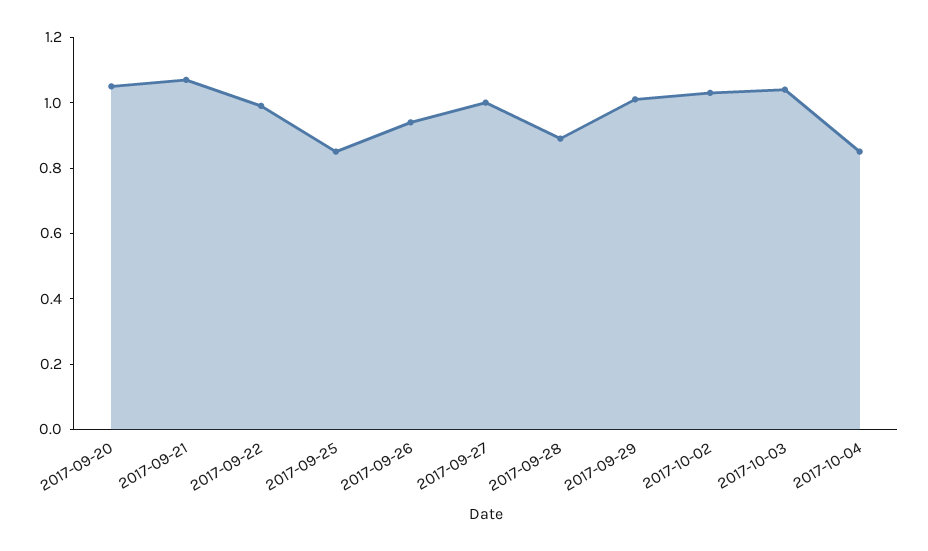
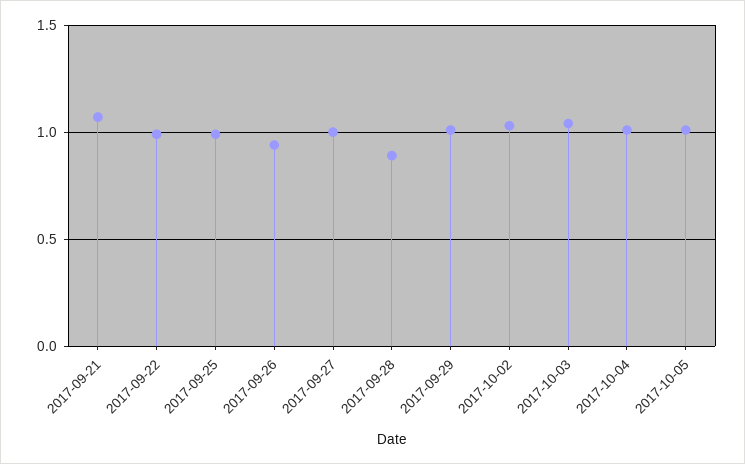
2017-09-20: 1.05 -> none
2017-09-25: 0.85 -> 1
2017-10-04: 0.85 -> 1
2017-10-05: none -> 1

